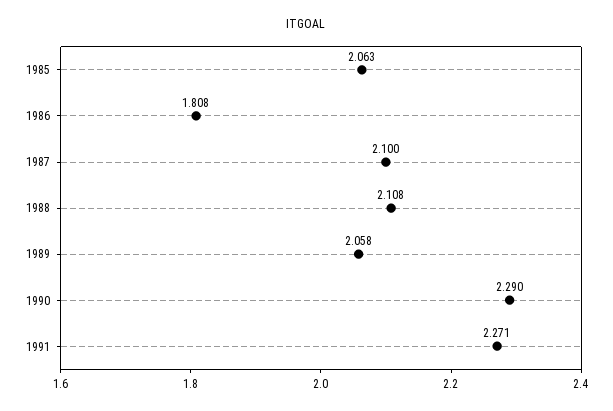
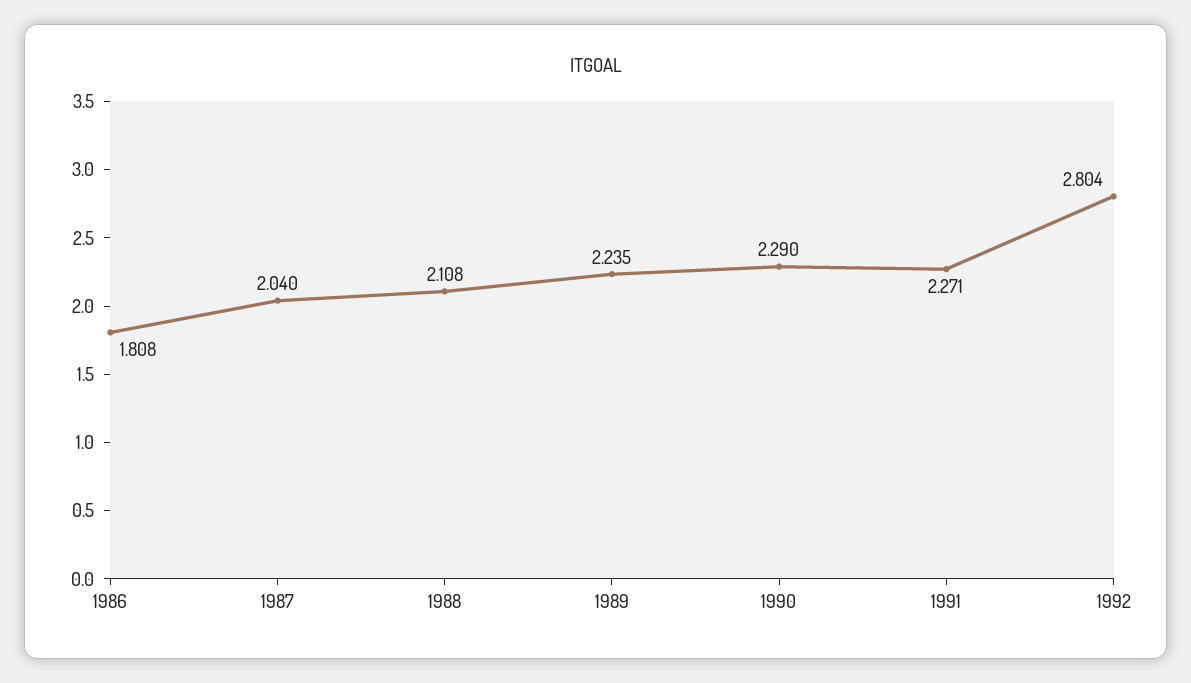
1985: 2.063 -> none
1987: 2.1 -> 2.04
1989: 2.058 -> 2.235
1992: none -> 2.804

